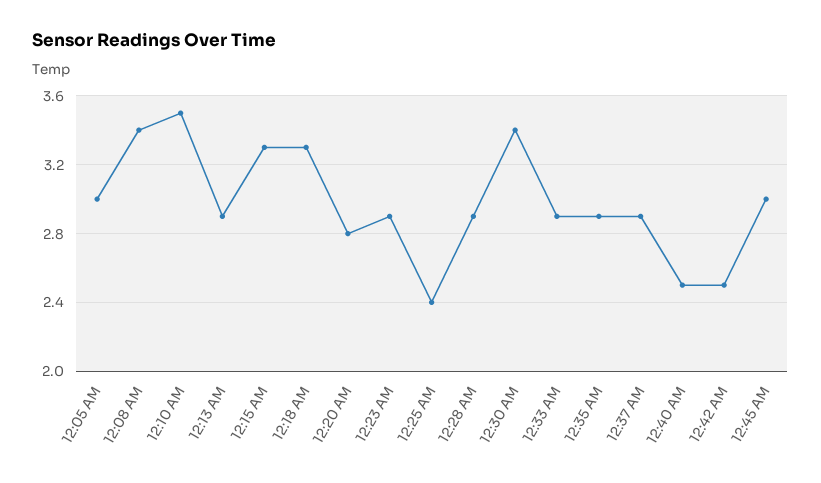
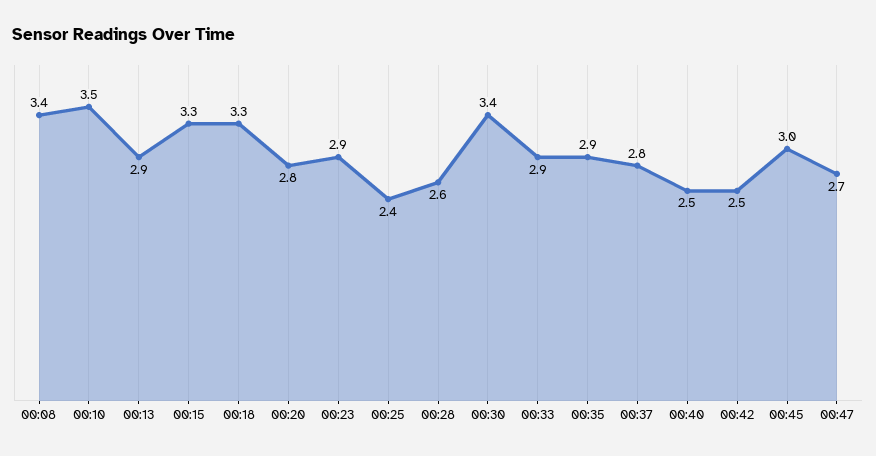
12:05 AM: 3 -> none
12:28 AM: 2.9 -> 2.6
12:37 AM: 2.9 -> 2.8
00:47: none -> 2.7

